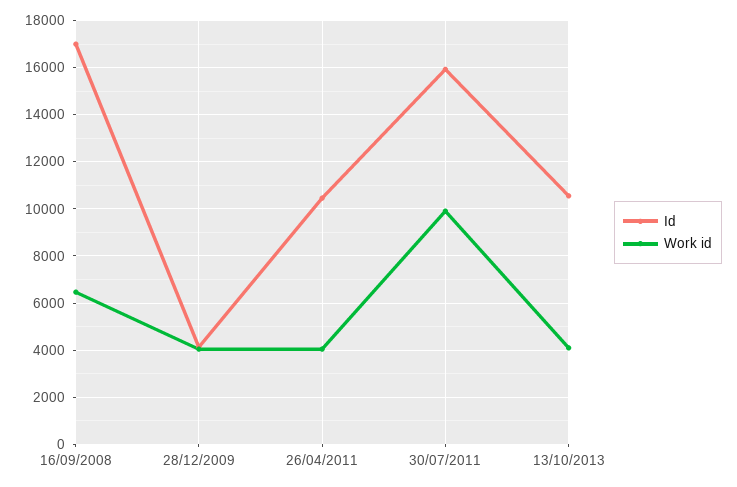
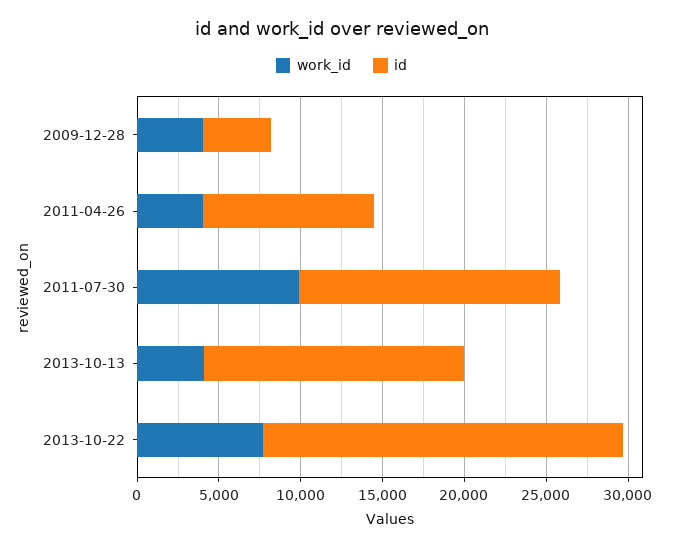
Id, 16/09/2008: 17000 -> none
Work id, 16/09/2008: 6500 -> none
Id, 13/10/2013: 10500 -> 16000
Work id, 2013-10-22: none -> 8000
Id, 2013-10-22: none -> 22000

